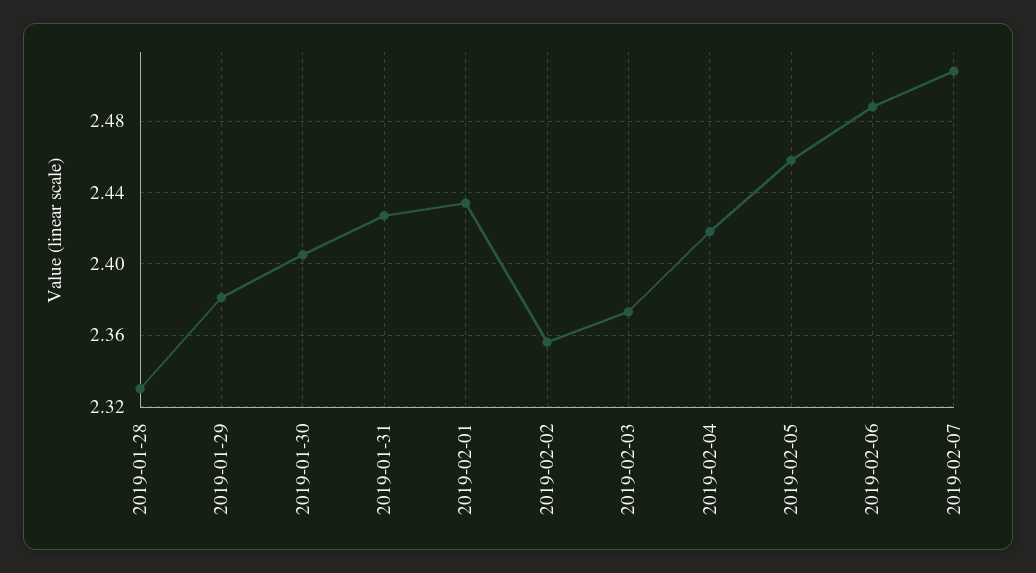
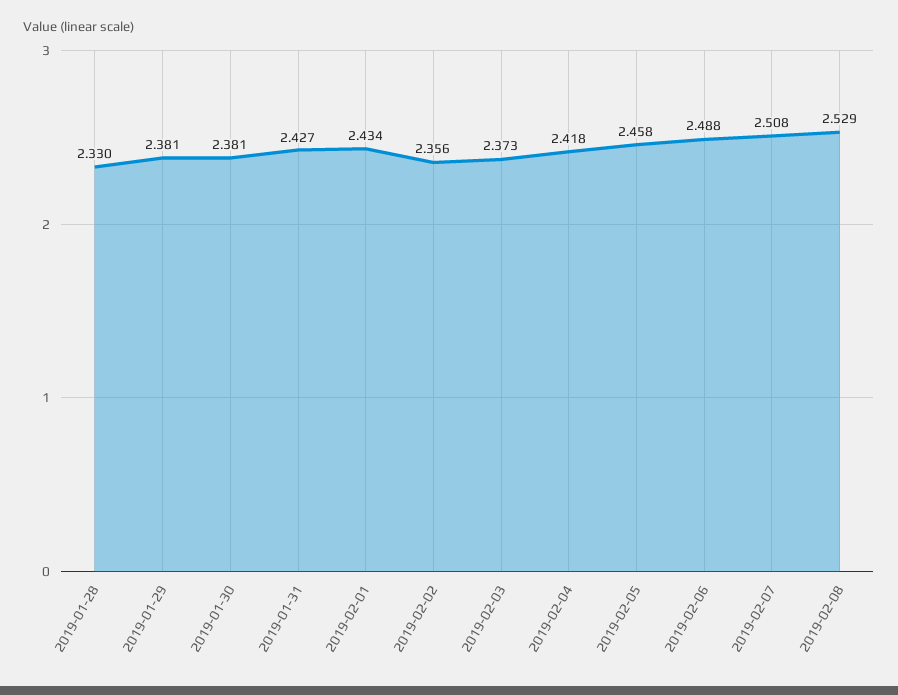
2019-01-30: 2.405 -> 2.381
2019-02-08: none -> 2.529

